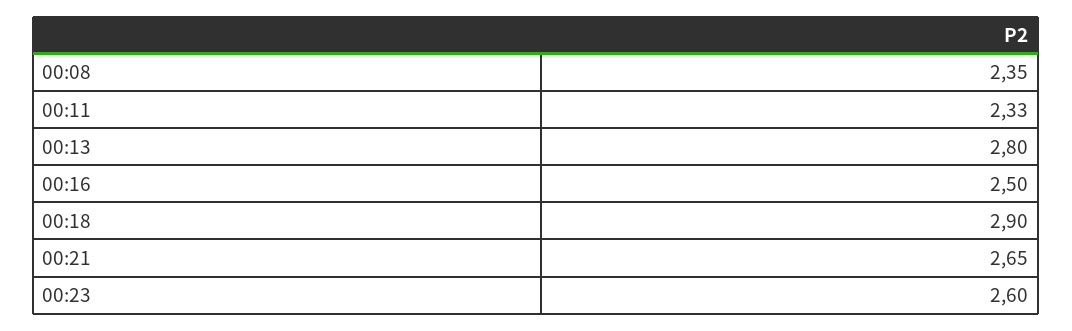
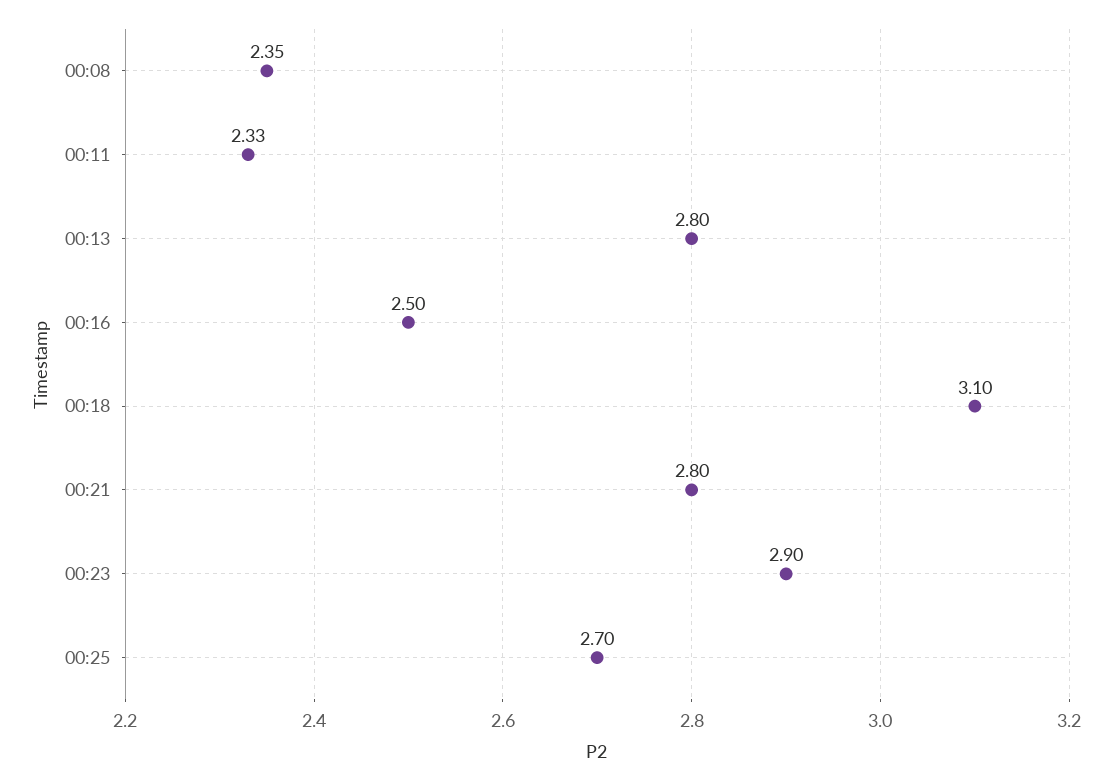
00:18: 2.9 -> 3.1
00:21: 2.65 -> 2.8
00:23: 2.6 -> 2.9
00:25: none -> 2.7

